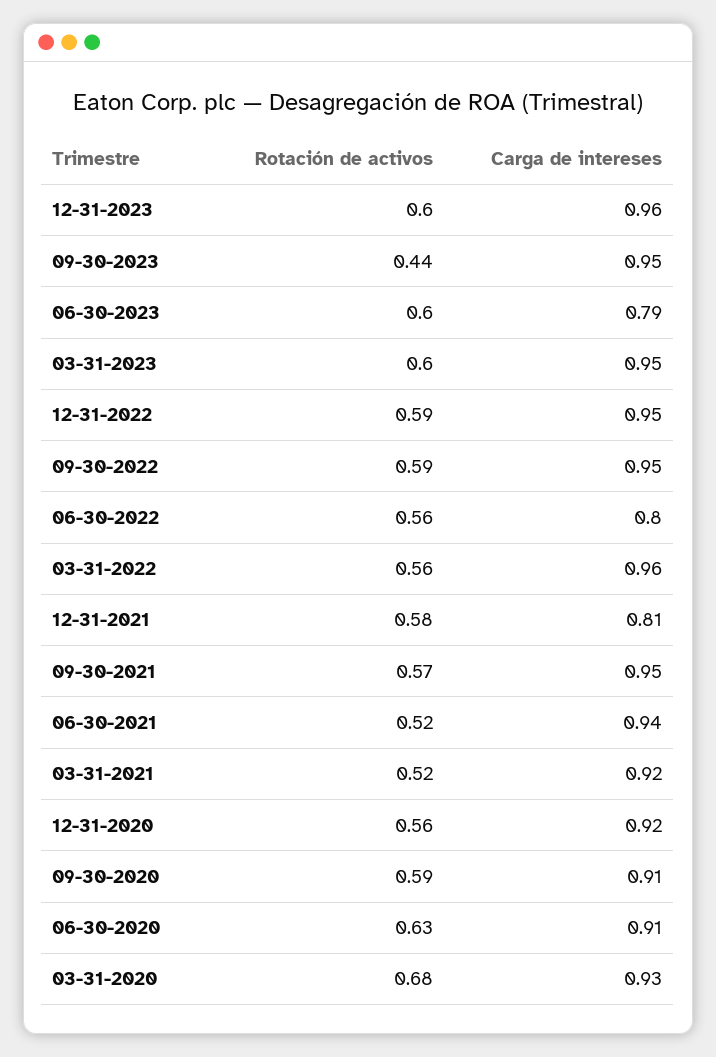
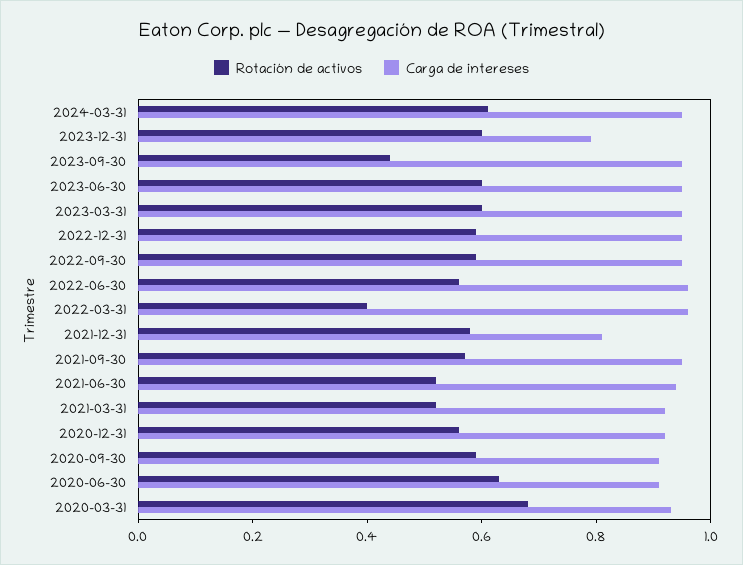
Carga de intereses, 12-31-2023: 0.96 -> 0.8
Carga de intereses, 06-30-2023: 0.79 -> 0.95
Carga de intereses, 06-30-2022: 0.8 -> 0.95
Rotación de activos, 03-31-2022: 0.56 -> 0.4
Rotación de activos, 2024-03-31: none -> 0.6
Carga de intereses, 2024-03-31: none -> 0.95

